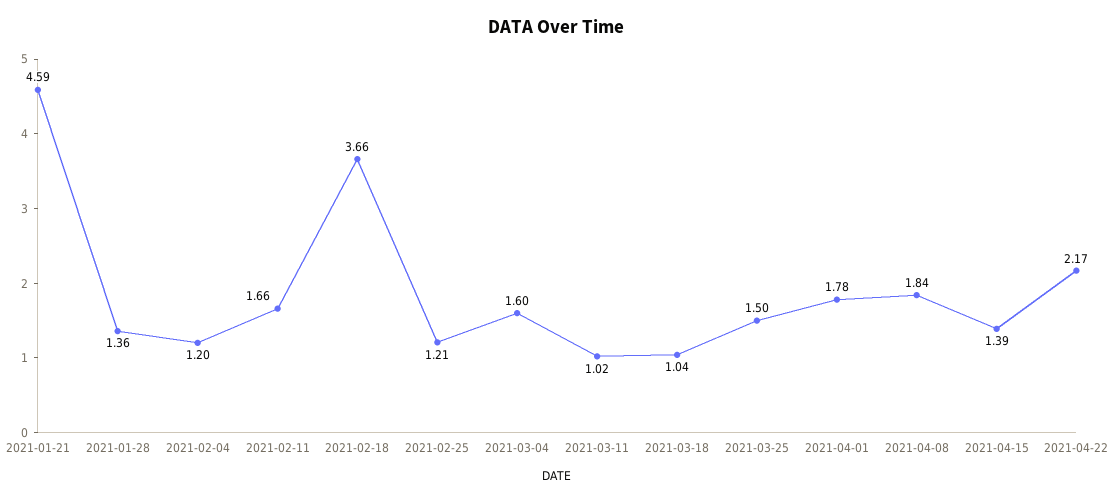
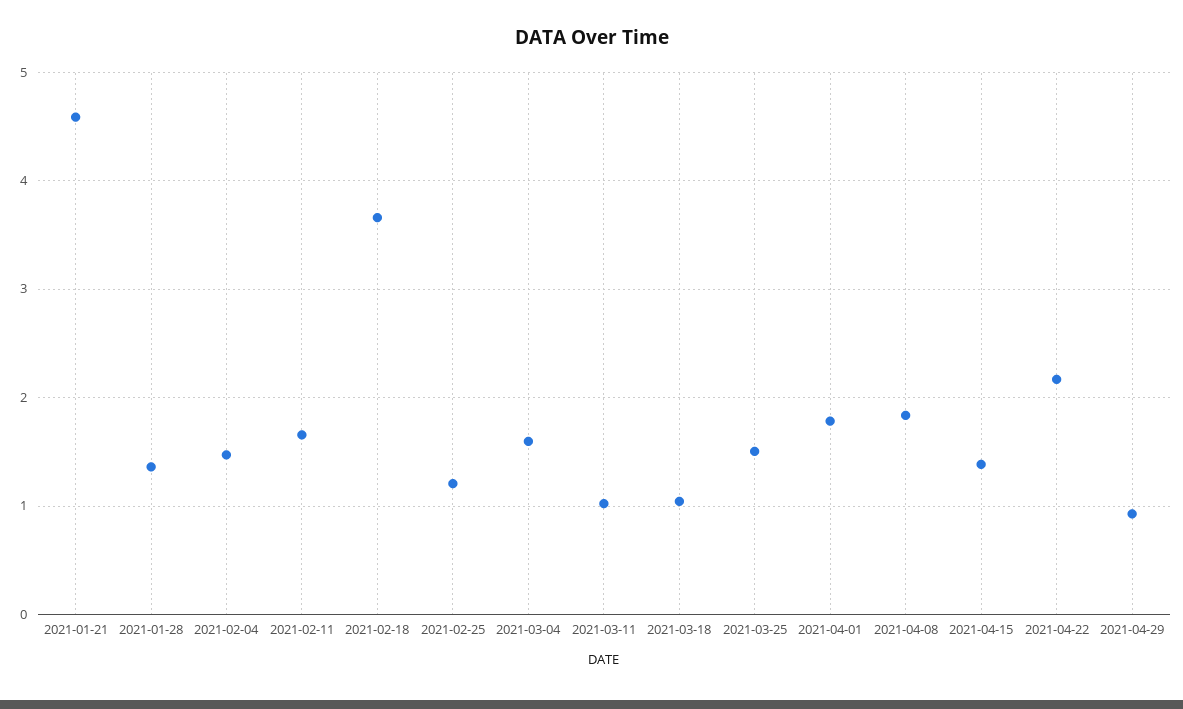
2021-02-04: 1.2 -> 1.5
2021-04-29: none -> 0.9

